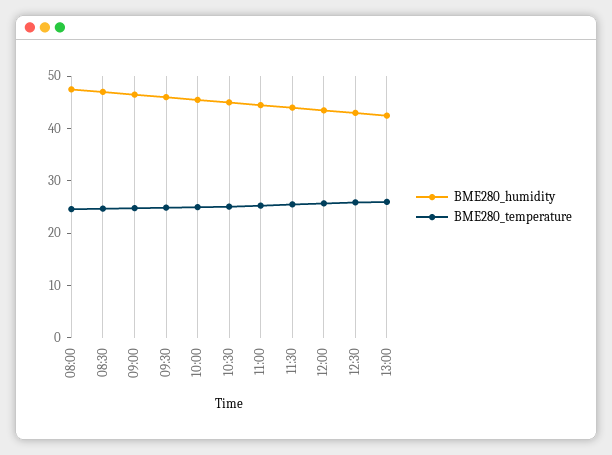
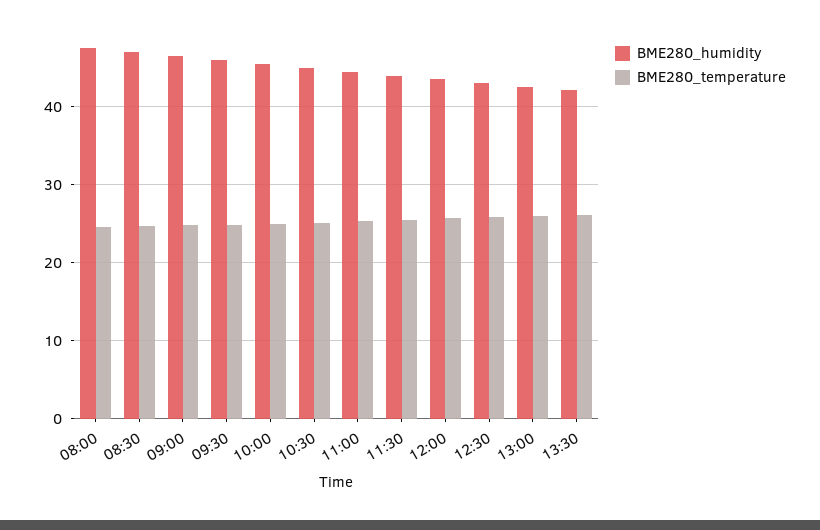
BME280_humidity, 13:30: none -> 42
BME280_temperature, 13:30: none -> 26

